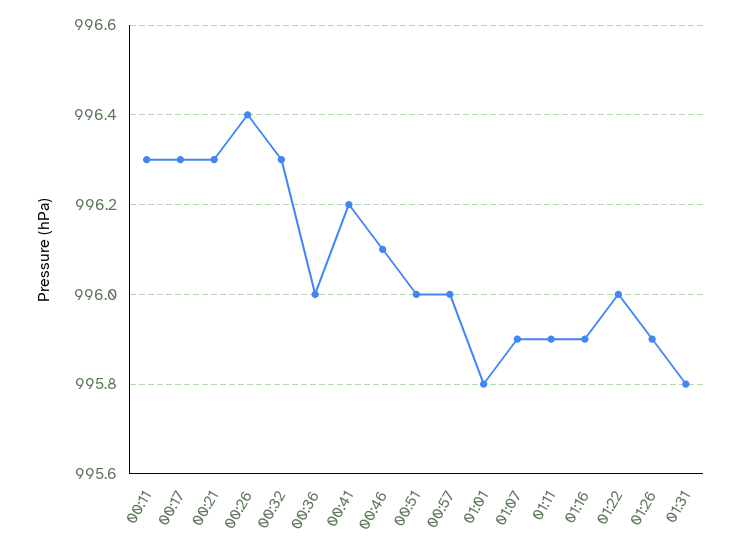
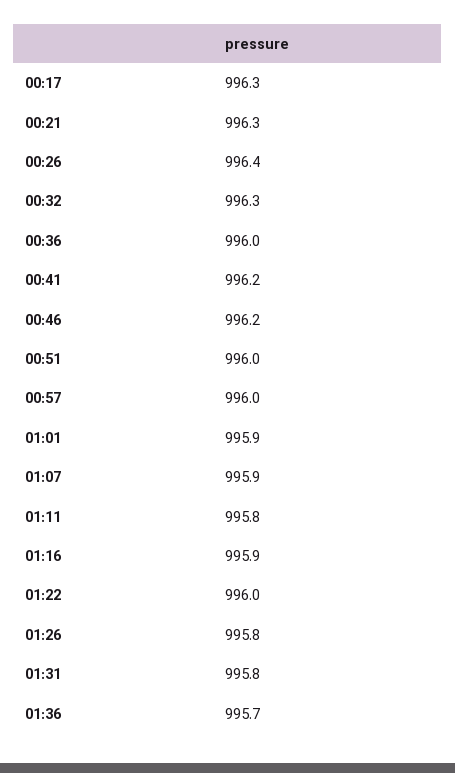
00:11: 996.3 -> none
00:46: 996.1 -> 996.2
01:01: 995.8 -> 995.9
01:11: 995.9 -> 995.8
01:26: 995.9 -> 995.8
01:36: none -> 995.7

